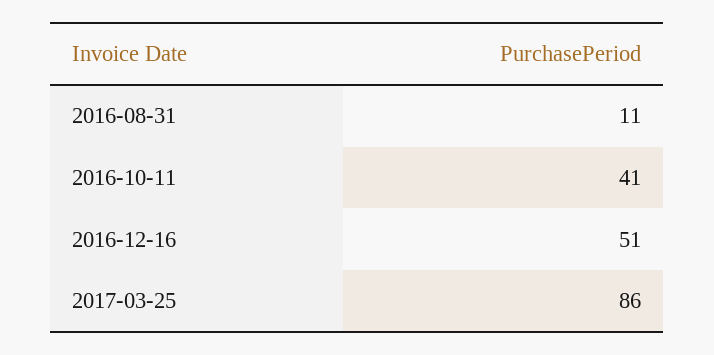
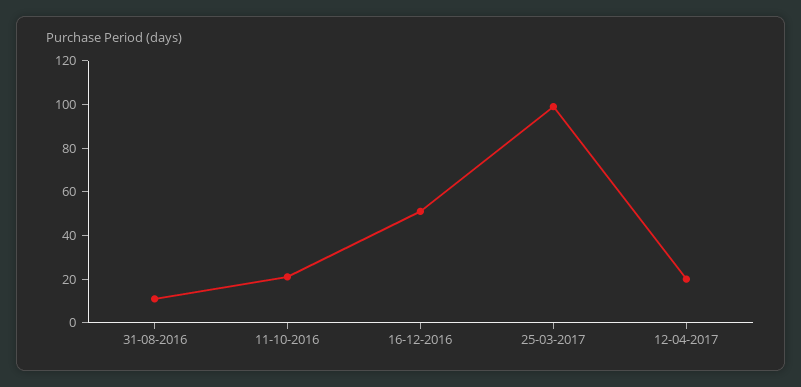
2016-10-11: 41 -> 20
2017-03-25: 86 -> 100
12-04-2017: none -> 20

